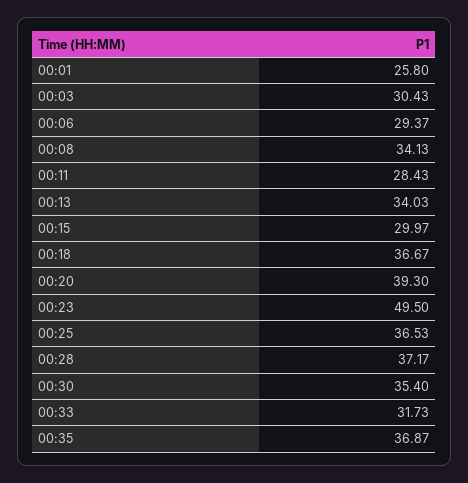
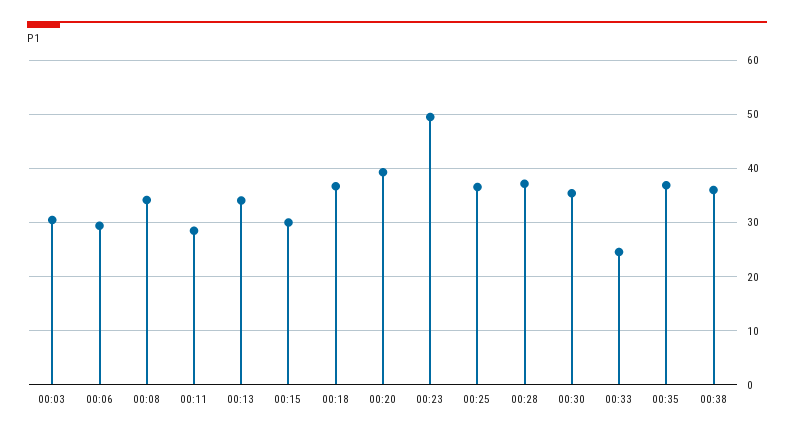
00:01: 25.8 -> none
00:33: 31.73 -> 24
00:38: none -> 36

